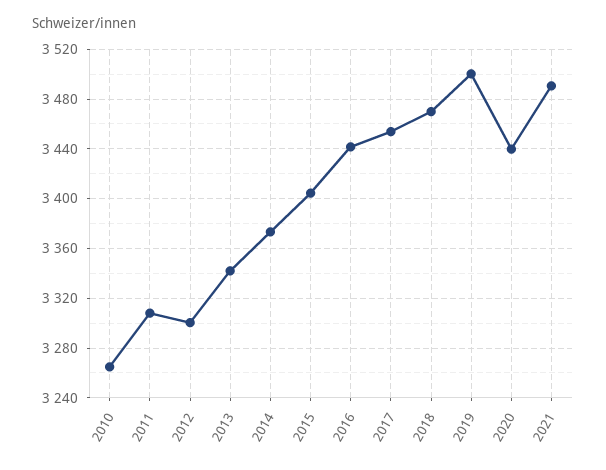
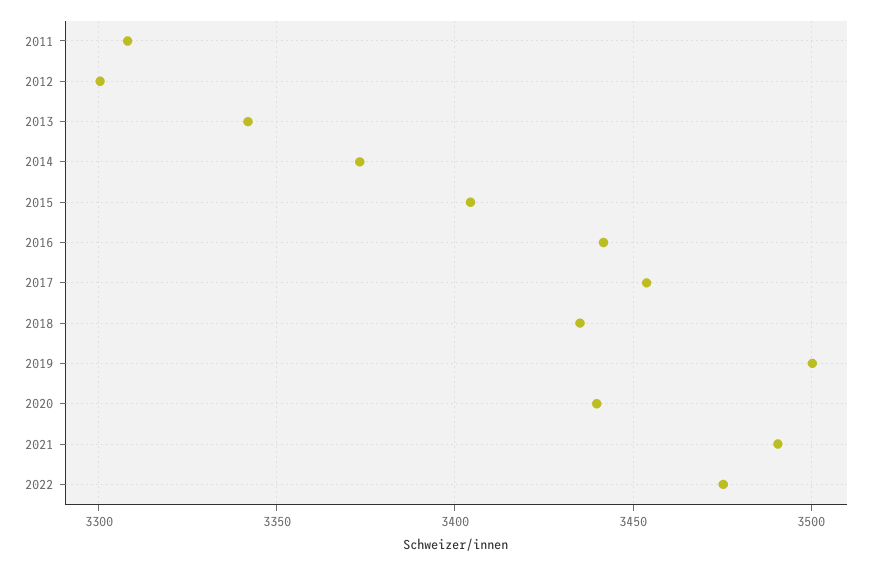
2010: 3265 -> none
2018: 3470 -> 3435
2022: none -> 3475

